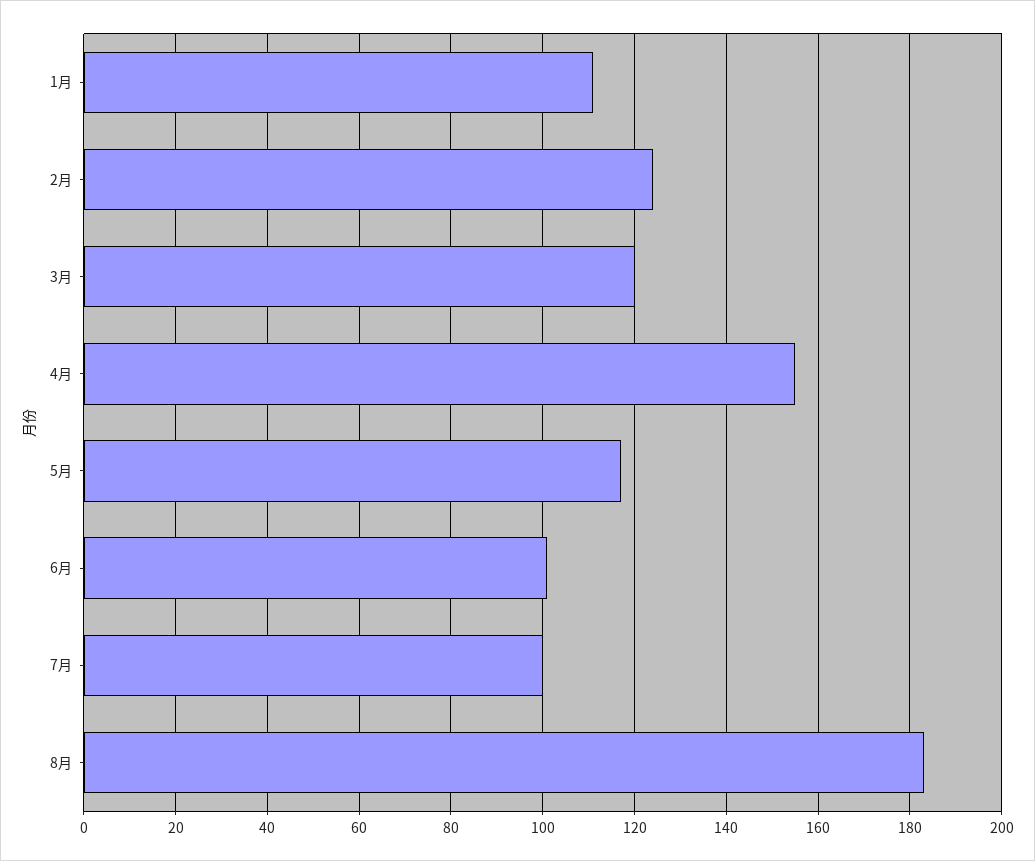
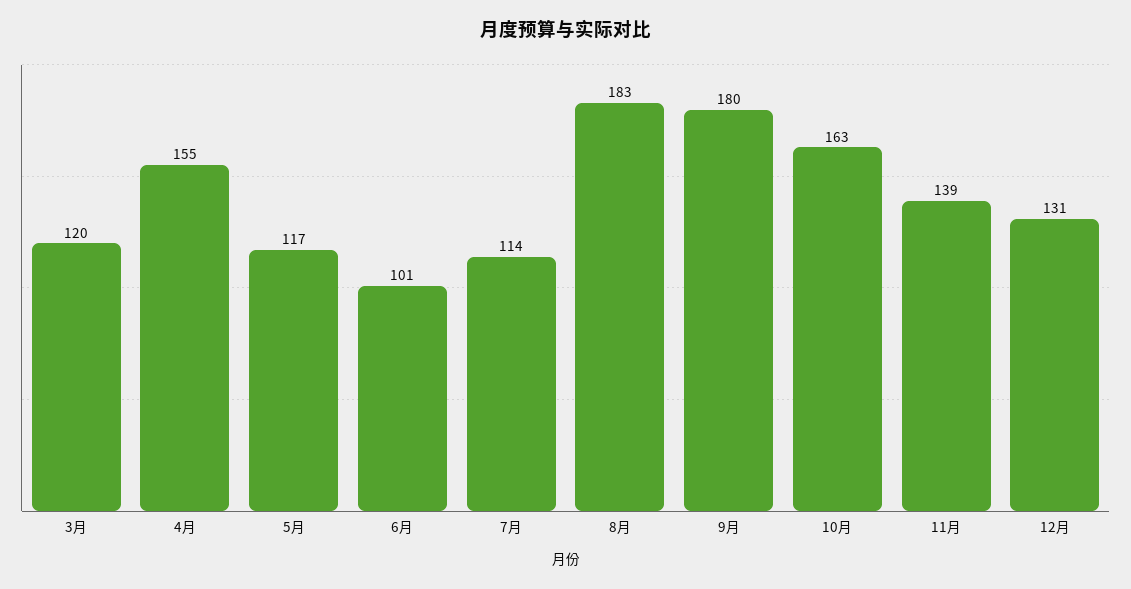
1月: 110 -> none
2月: 125 -> none
7月: 100 -> 114
9月: none -> 180
10月: none -> 163
11月: none -> 139
12月: none -> 131

